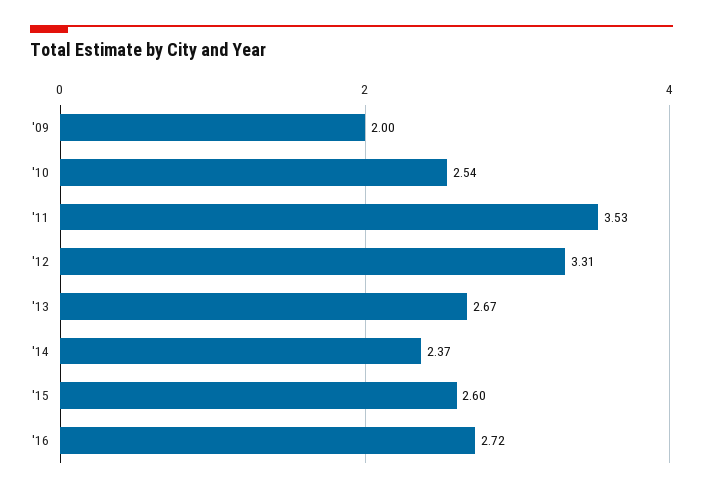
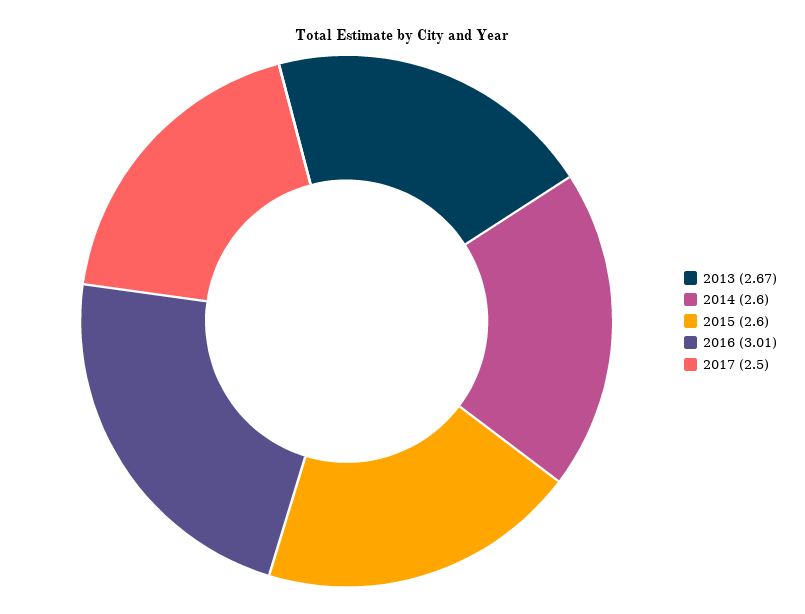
'09: 2 -> none
'10: 2.54 -> none
'11: 3.53 -> none
'12: 3.31 -> none
'14: 2.37 -> 2.6
'16: 2.72 -> 3.01
2017: none -> 2.5

